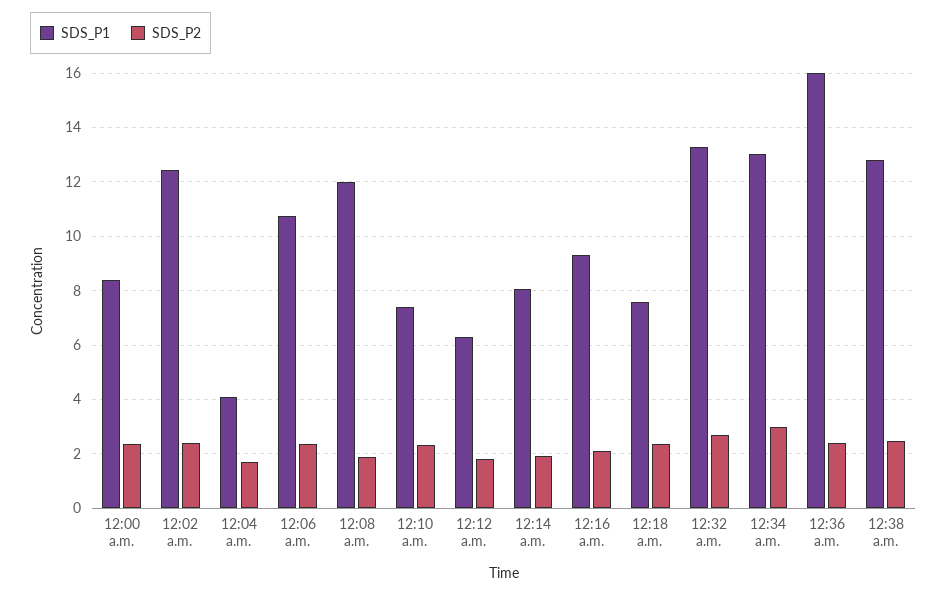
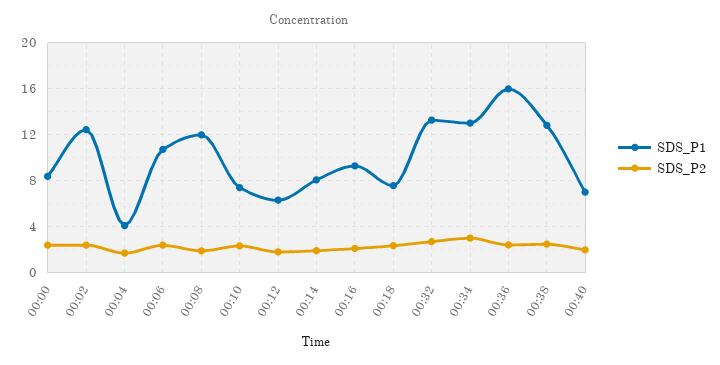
SDS_P1, 00:40: none -> 7
SDS_P2, 00:40: none -> 2

